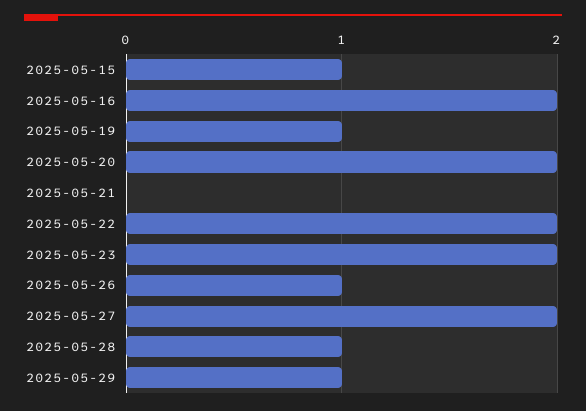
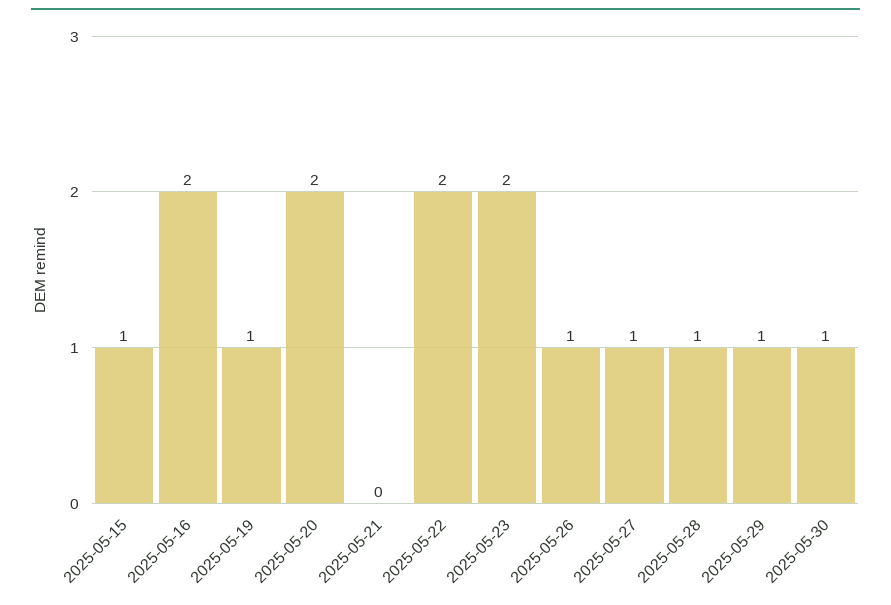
2025-05-27: 2 -> 1
2025-05-30: none -> 1

